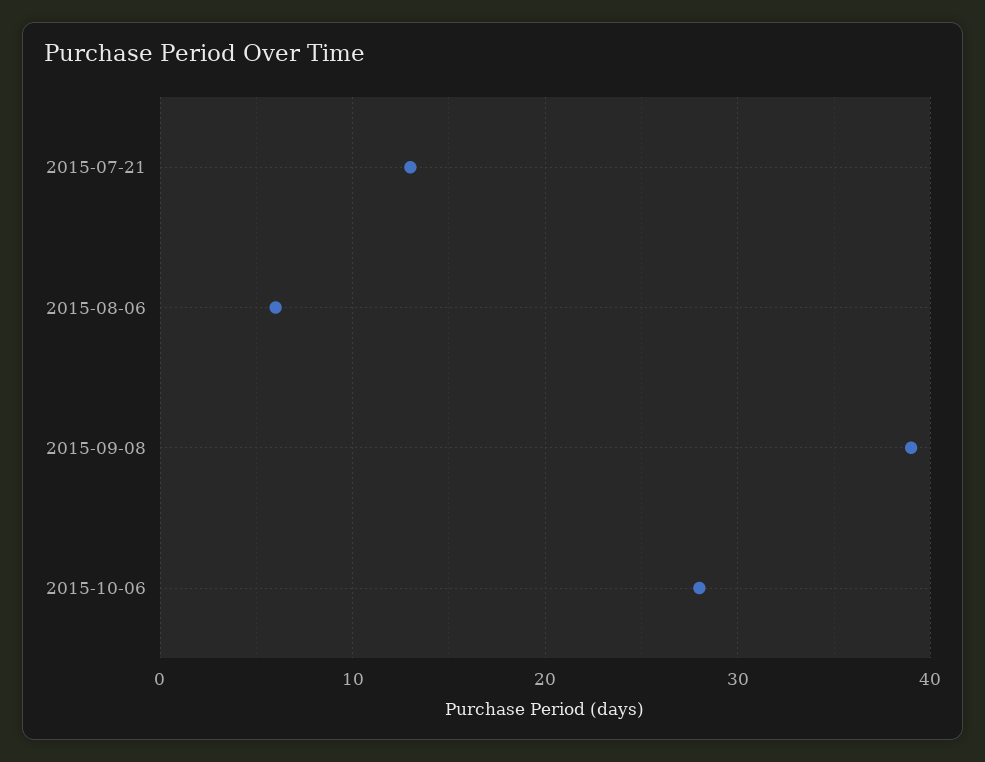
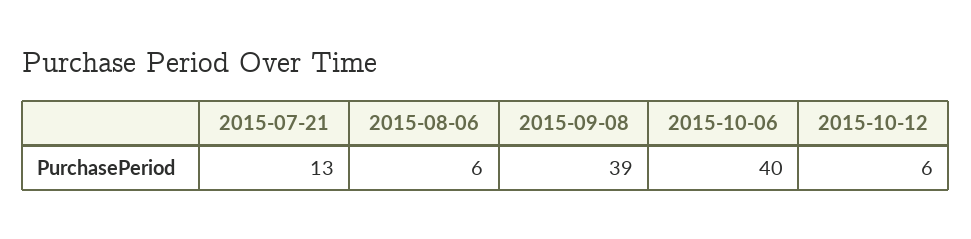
2015-10-06: 28 -> 40
2015-10-12: none -> 6

